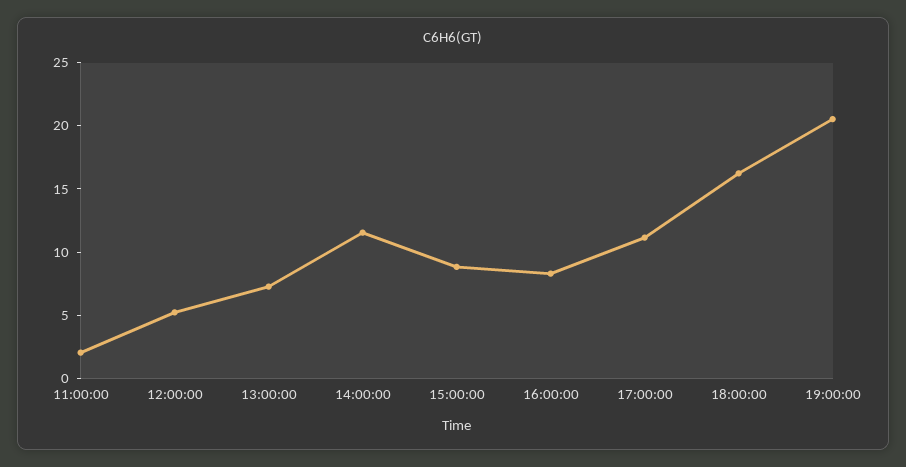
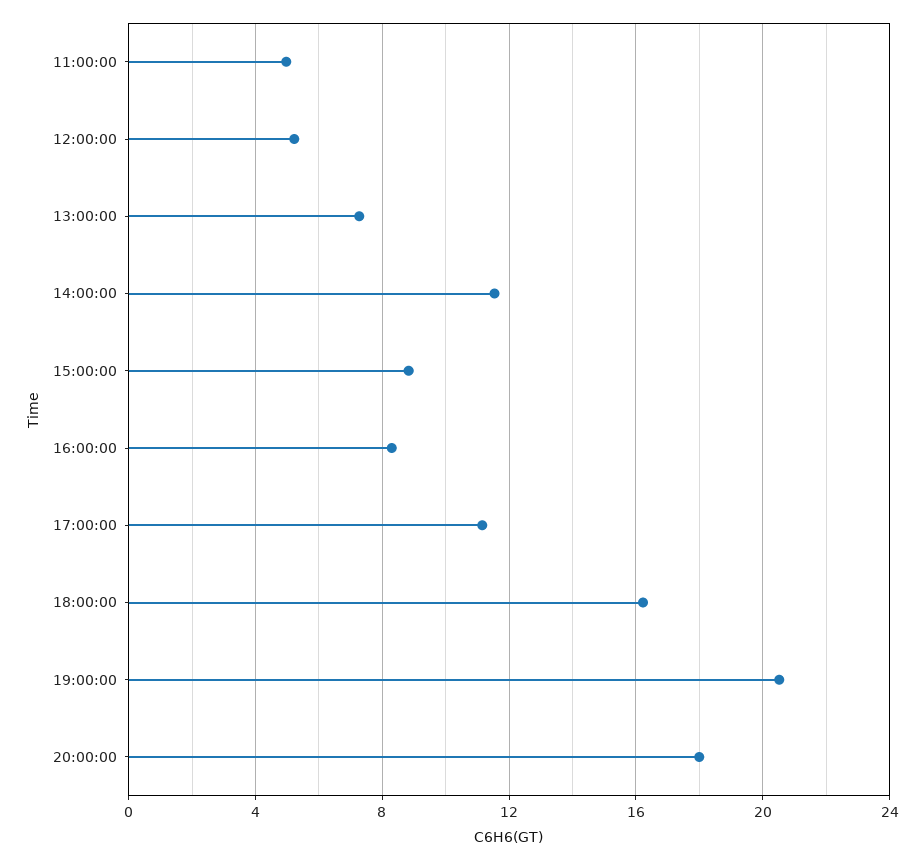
11:00:00: 2 -> 5
20:00:00: none -> 18

